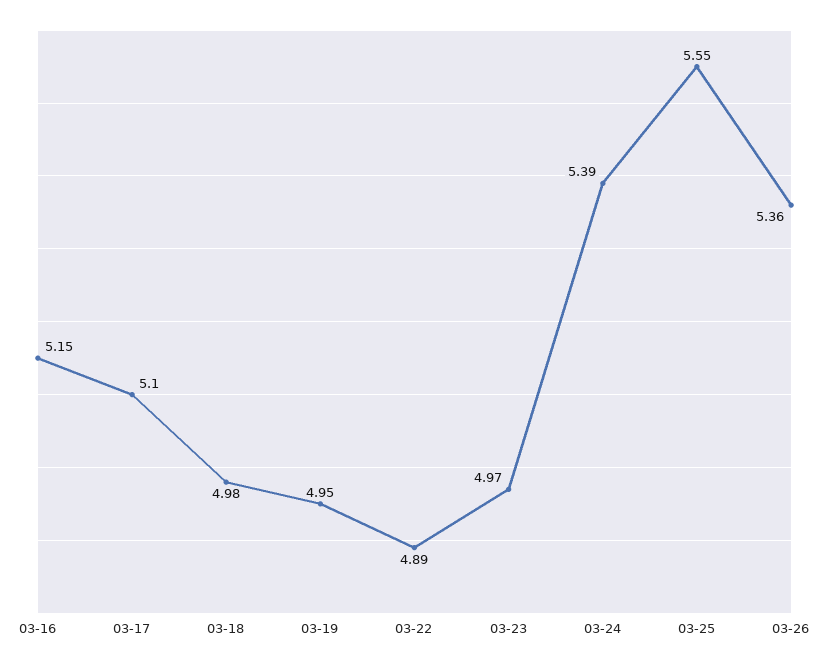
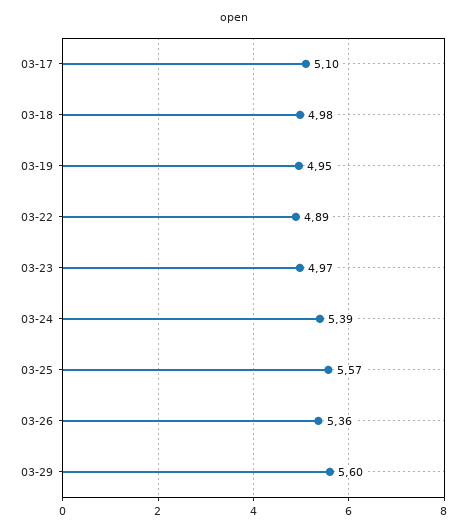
03-16: 5.15 -> none
03-25: 5.55 -> 5.57
03-29: none -> 5.6

